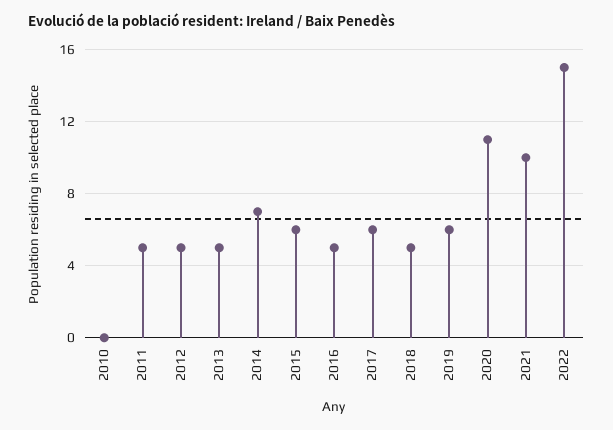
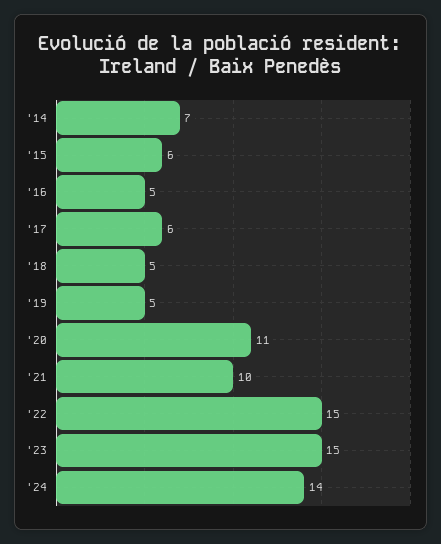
2010: 0 -> none
2011: 5 -> none
2012: 5 -> none
2013: 5 -> none
2019: 6 -> 5
'23: none -> 15
'24: none -> 14

